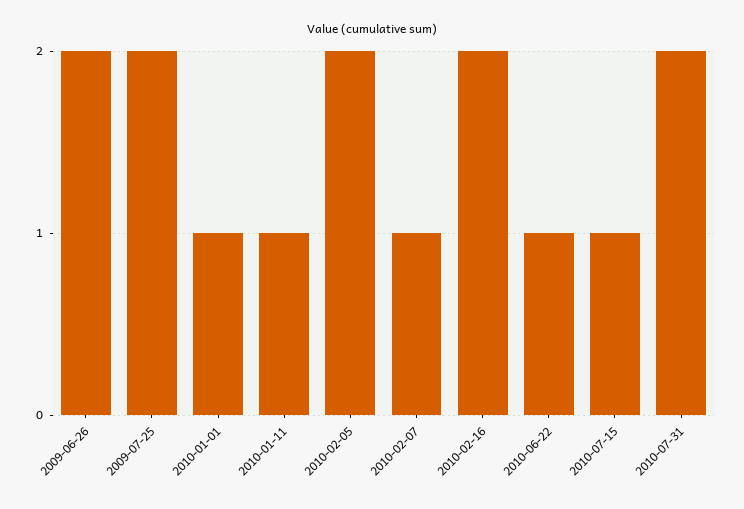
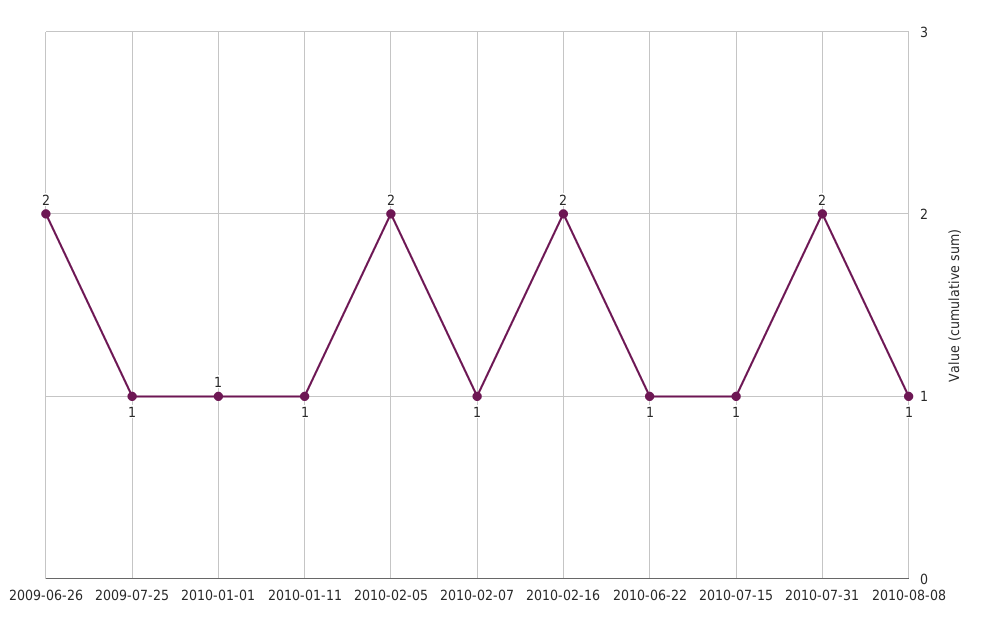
2009-07-25: 2 -> 1
2010-08-08: none -> 1

